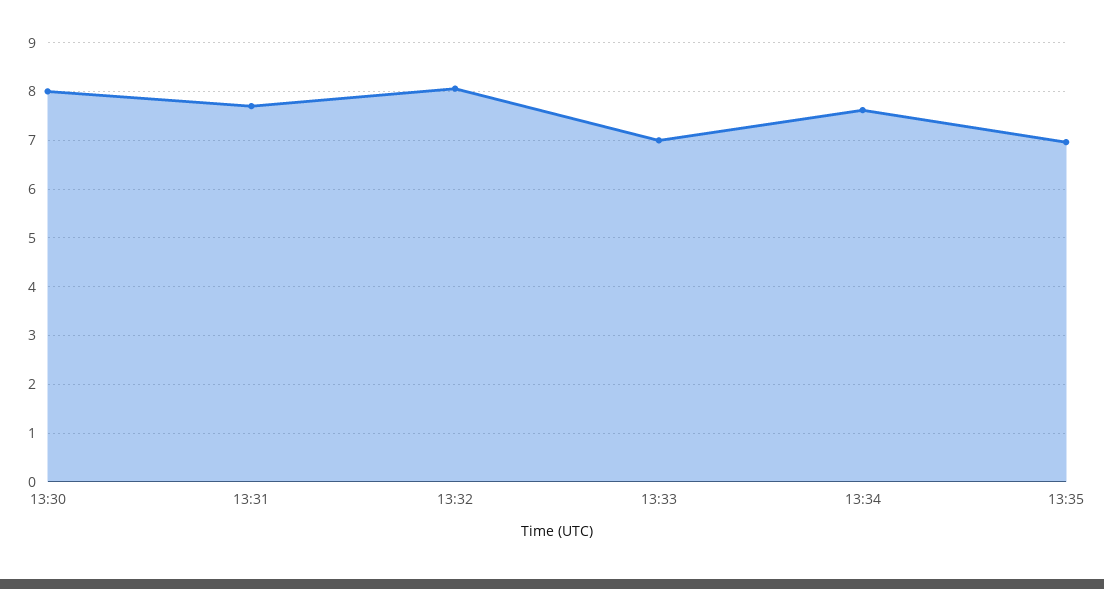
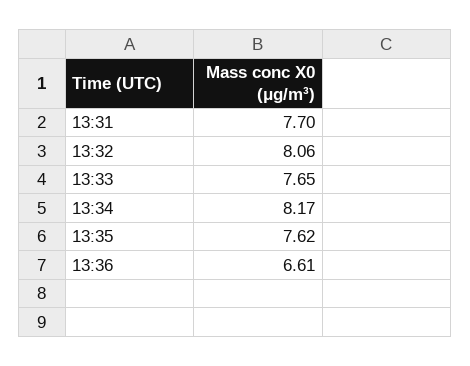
13:30: 8 -> none
13:33: 7 -> 7.65
13:34: 7.6 -> 8.17
13:35: 7 -> 7.62
13:36: none -> 6.61

